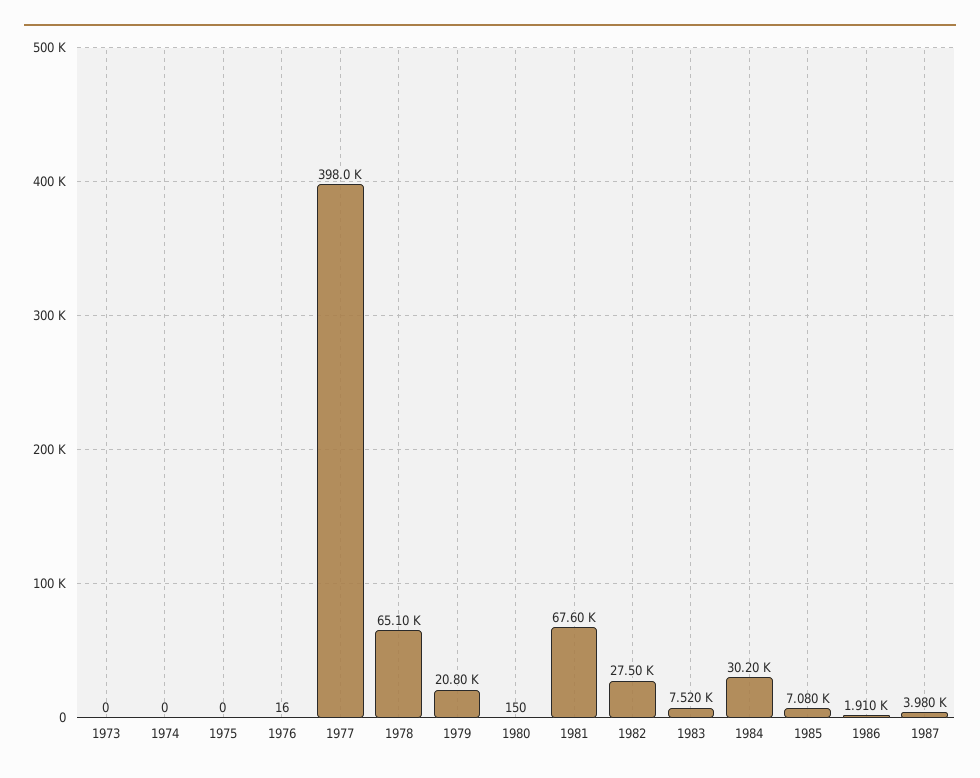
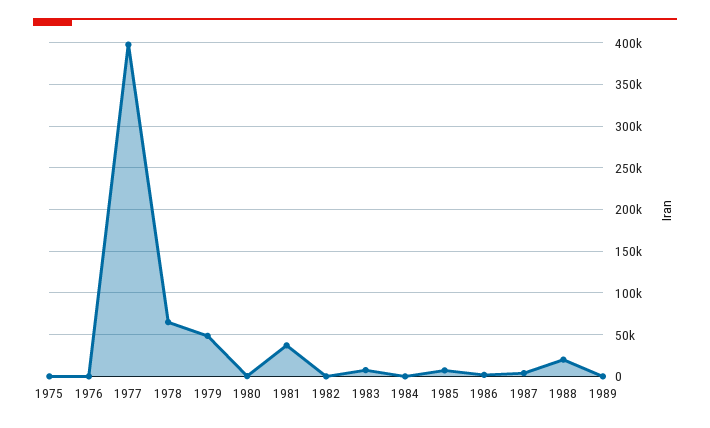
1973: 0 -> none
1974: 0 -> none
1979: 20800 -> 50000
1981: 67600 -> 40000
1982: 27500 -> 0
1984: 30200 -> 0
1988: none -> 20000
1989: none -> 0

